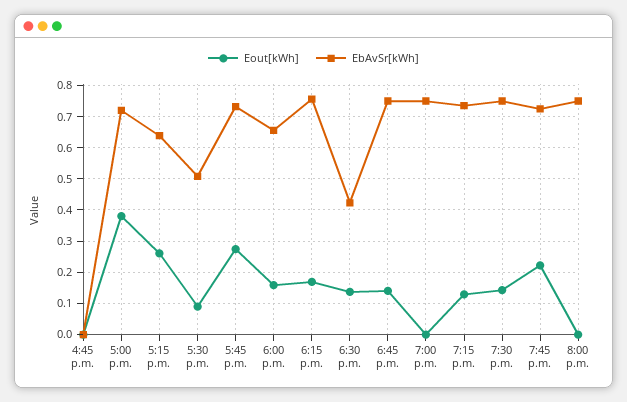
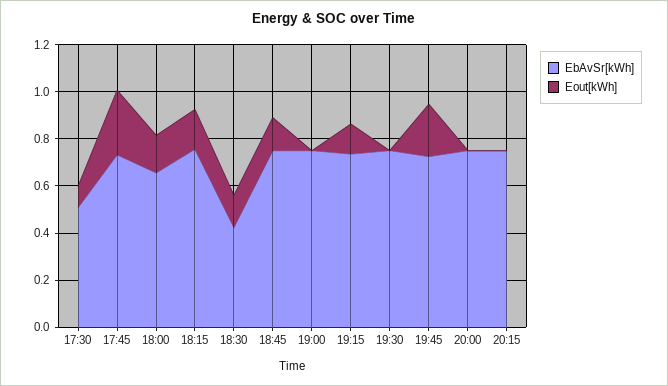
Eout[kWh], 4:45 p.m.: 0 -> none
EbAvSr[kWh], 4:45 p.m.: 0 -> none
Eout[kWh], 5:00 p.m.: 0.38 -> none
EbAvSr[kWh], 5:00 p.m.: 0.72 -> none
Eout[kWh], 5:15 p.m.: 0.26 -> none
EbAvSr[kWh], 5:15 p.m.: 0.64 -> none
Eout[kWh], 7:30 p.m.: 0.14 -> 0
EbAvSr[kWh], 20:15: none -> 0.75
Eout[kWh], 20:15: none -> 0

